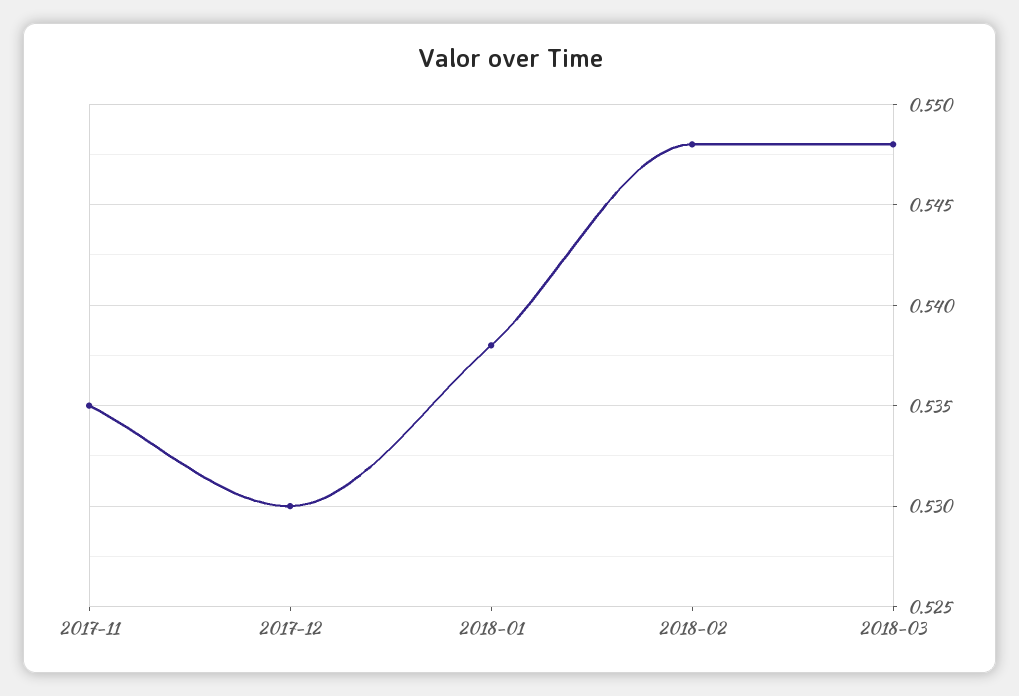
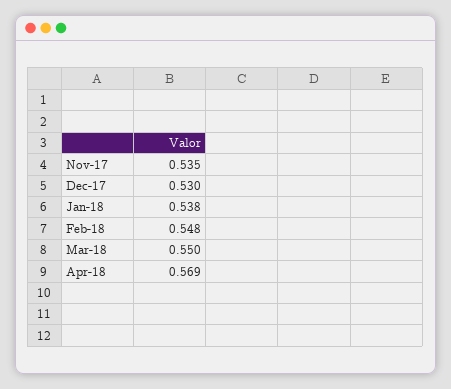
2018-03: 0.548 -> 0.55
Apr-18: none -> 0.569

